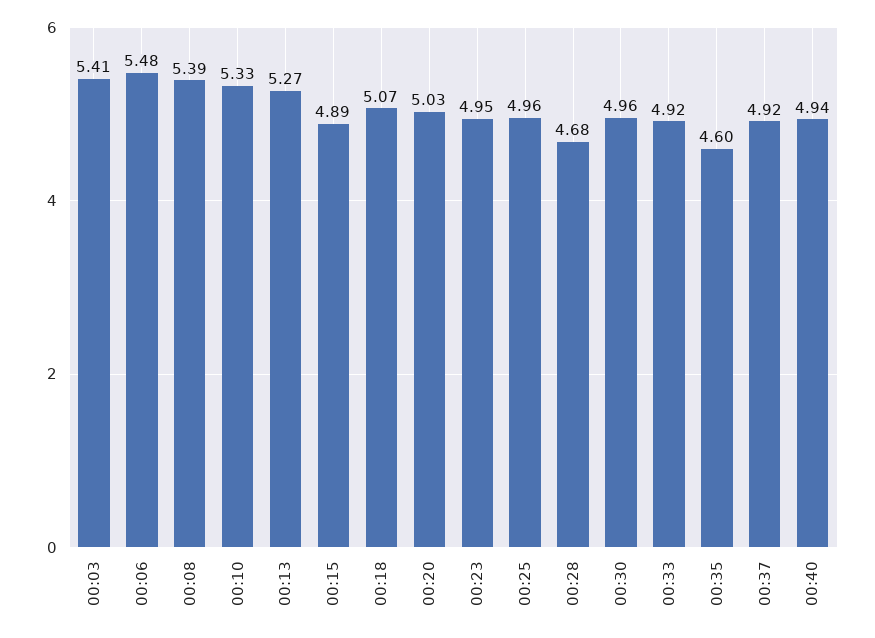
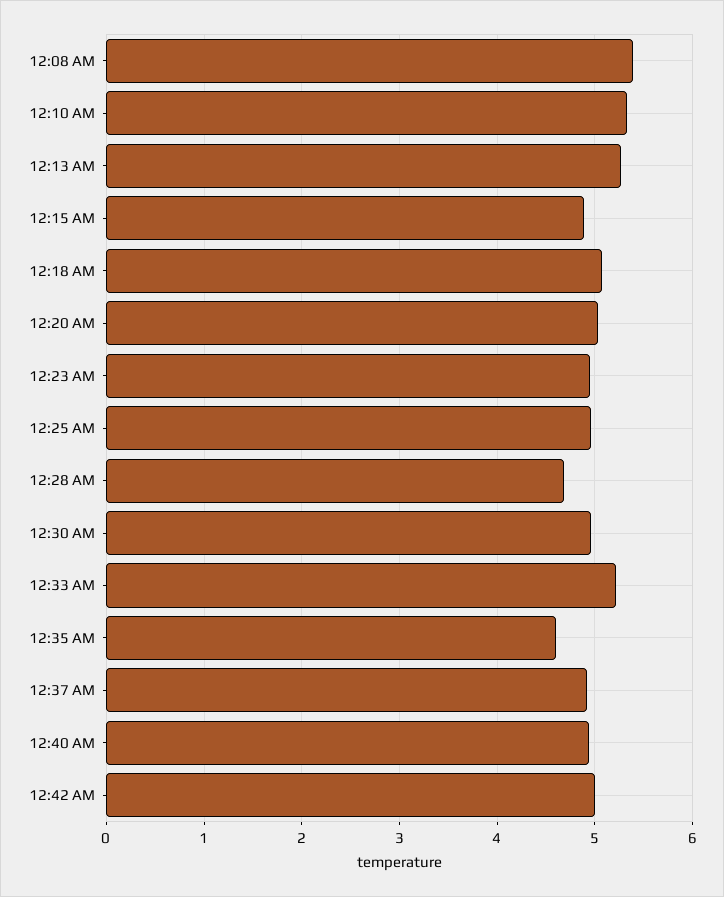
00:03: 5.41 -> none
00:06: 5.48 -> none
00:33: 4.92 -> 5.2
12:42 AM: none -> 5

